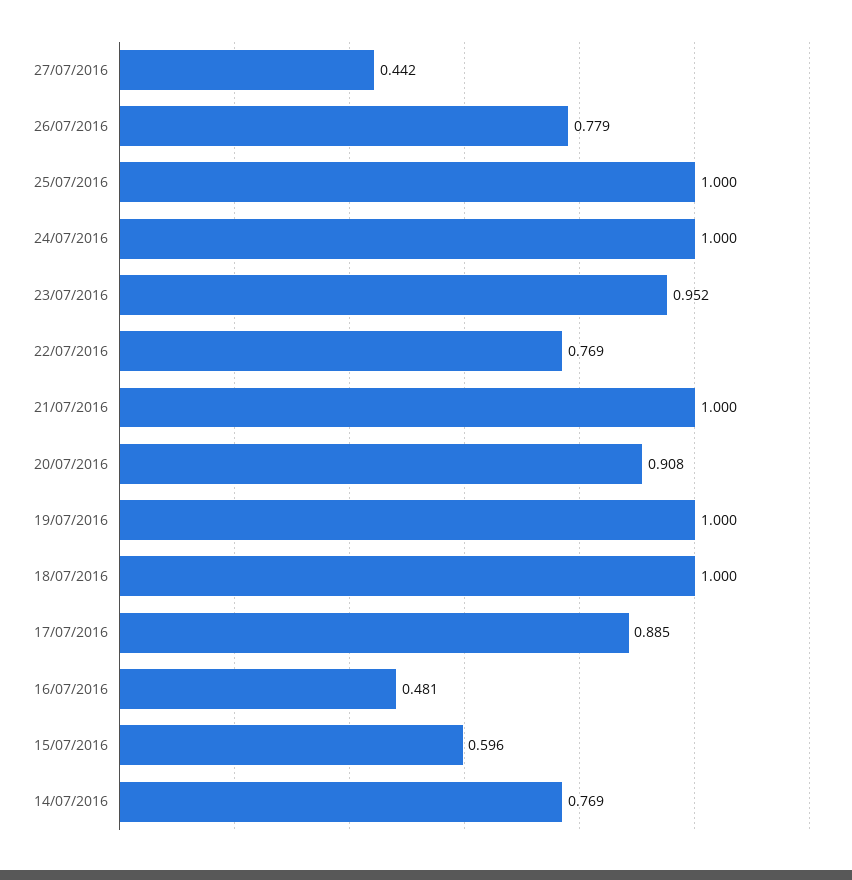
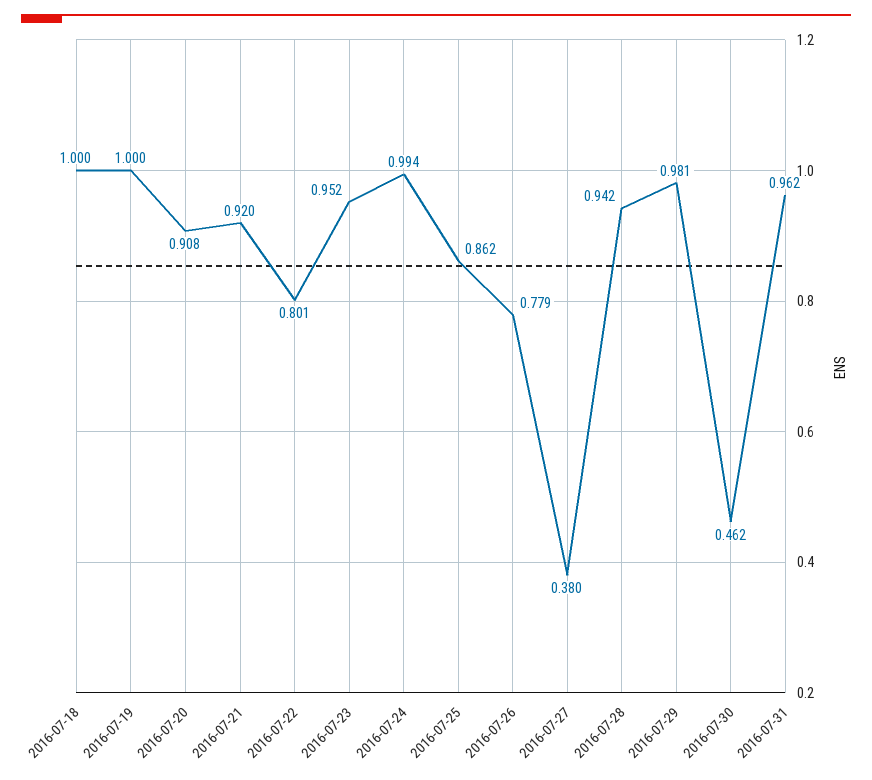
27/07/2016: 0.442 -> 0.38
25/07/2016: 1 -> 0.862
24/07/2016: 1 -> 0.994
22/07/2016: 0.769 -> 0.801
21/07/2016: 1 -> 0.92
17/07/2016: 0.885 -> none
16/07/2016: 0.481 -> none
15/07/2016: 0.596 -> none
14/07/2016: 0.769 -> none
2016-07-28: none -> 0.942
2016-07-29: none -> 0.981
2016-07-30: none -> 0.462
2016-07-31: none -> 0.962

